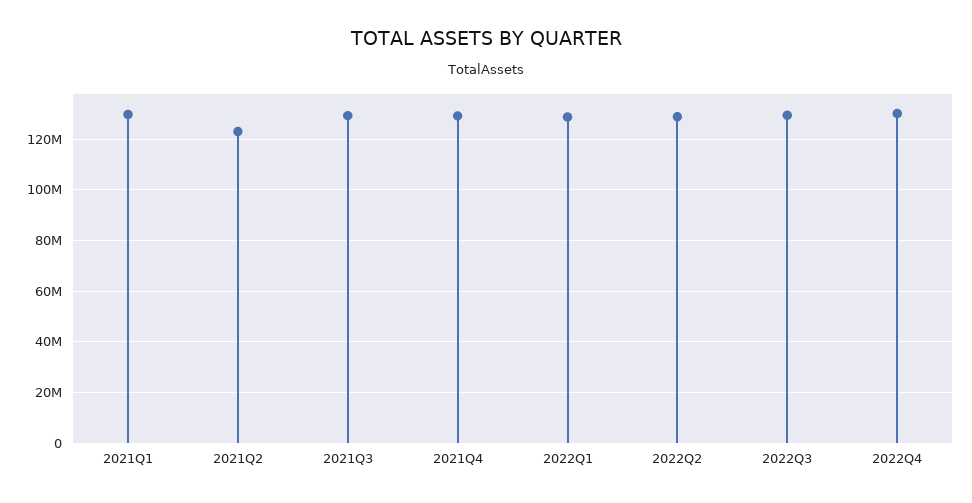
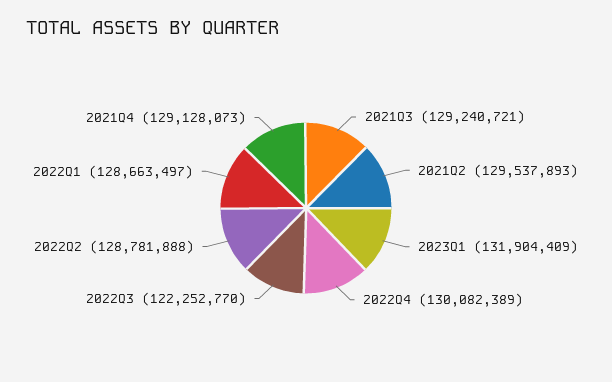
2021Q1: 130000000 -> none
2021Q2: 122500000 -> 129537893
2022Q3: 130000000 -> 122252770
2023Q1: none -> 131904409

